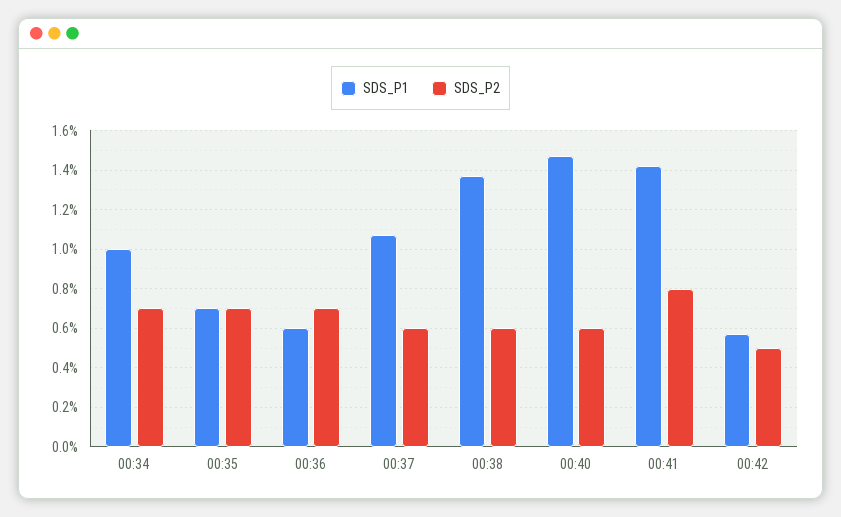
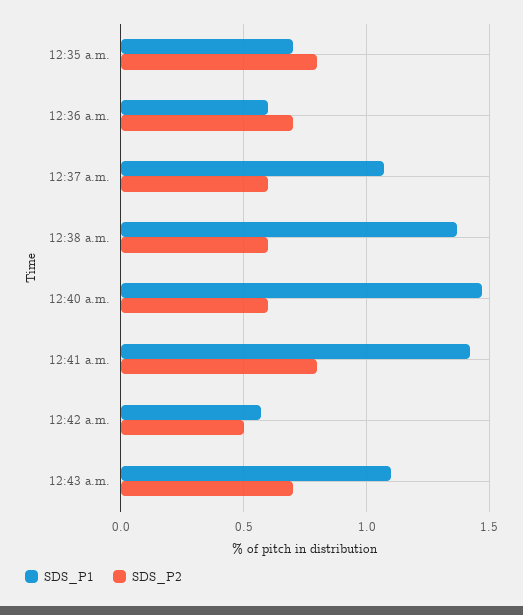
SDS_P1, 00:34: 1 -> none
SDS_P2, 00:34: 0.7 -> none
SDS_P2, 00:35: 0.7 -> 0.8
SDS_P1, 12:43 a.m.: none -> 1.1
SDS_P2, 12:43 a.m.: none -> 0.7

